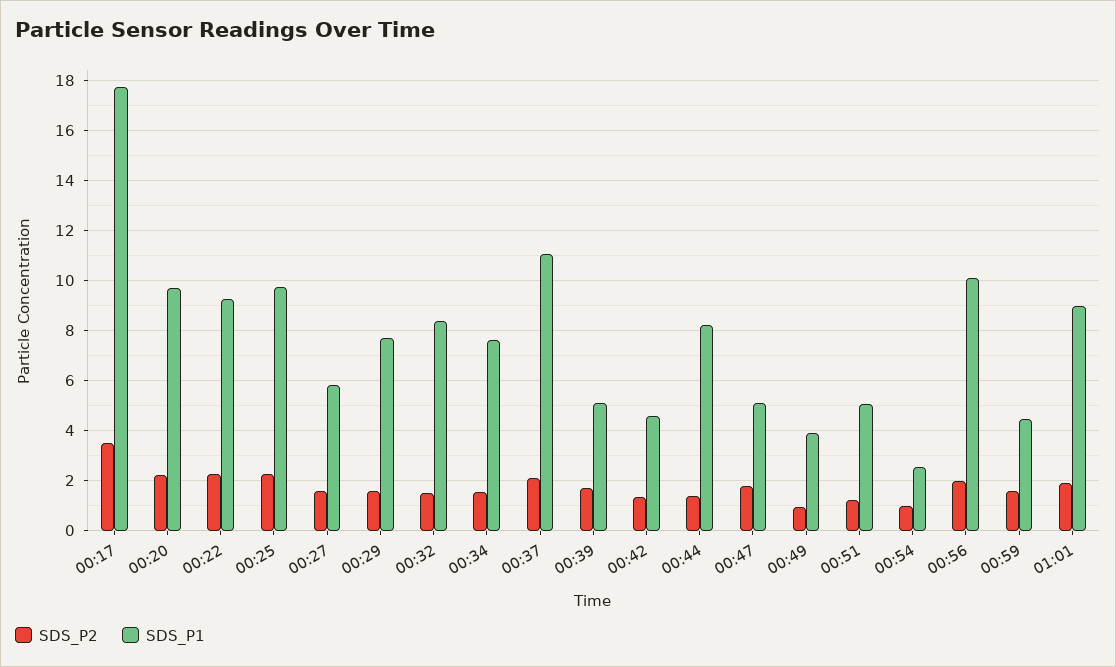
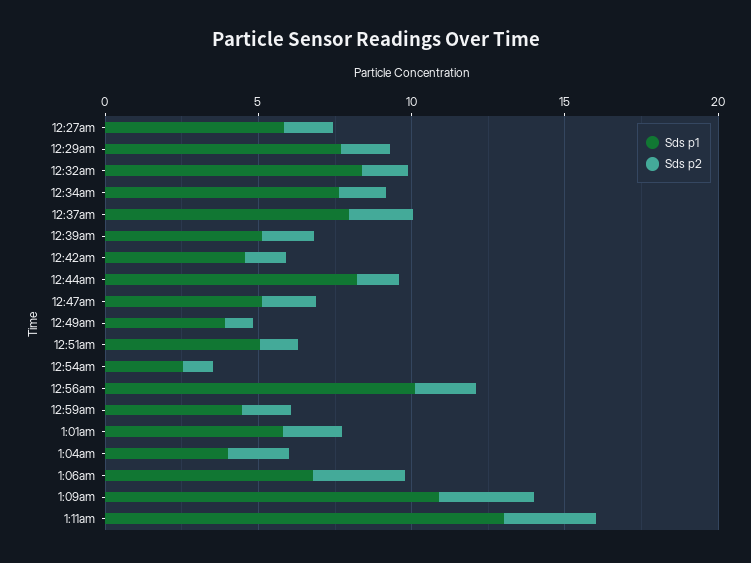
SDS_P2, 00:17: 3.5 -> none
SDS_P1, 00:17: 17.75 -> none
SDS_P2, 00:20: 2.25 -> none
SDS_P1, 00:20: 9.75 -> none
SDS_P2, 00:22: 2.25 -> none
SDS_P1, 00:22: 9.25 -> none
SDS_P2, 00:25: 2.25 -> none
SDS_P1, 00:25: 9.75 -> none
SDS_P1, 00:37: 11 -> 8
SDS_P1, 01:01: 9 -> 6
SDS_P1, 1:04am: none -> 4
SDS_P2, 1:04am: none -> 2
SDS_P1, 1:06am: none -> 7
SDS_P2, 1:06am: none -> 3
SDS_P1, 1:09am: none -> 11
SDS_P2, 1:09am: none -> 3
SDS_P1, 1:11am: none -> 13
SDS_P2, 1:11am: none -> 3

